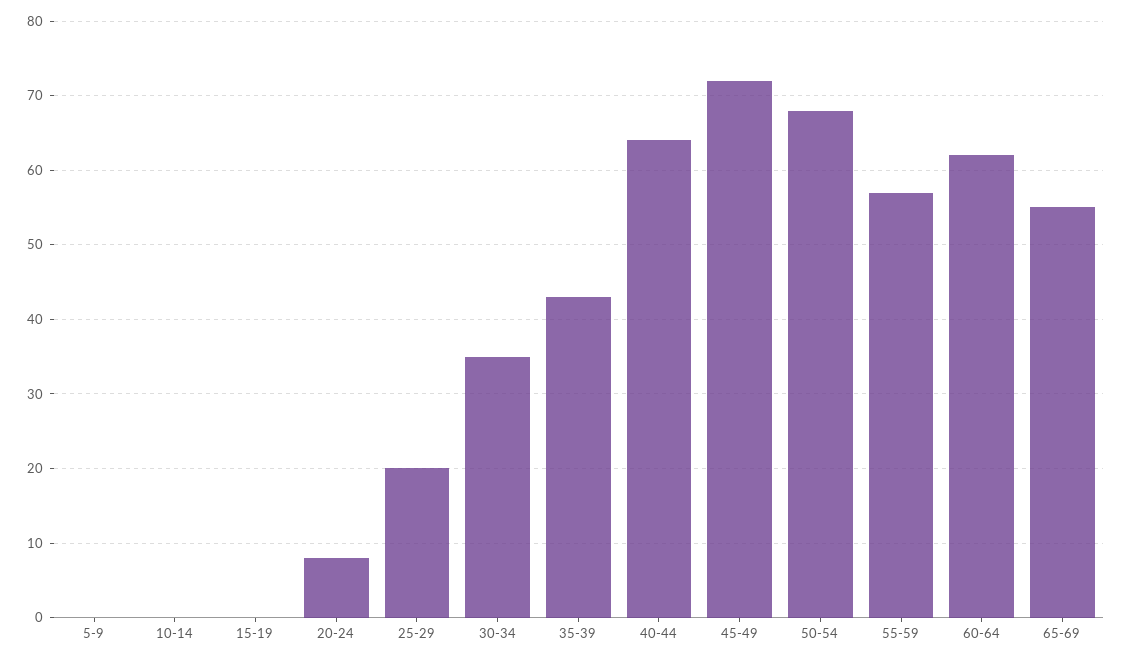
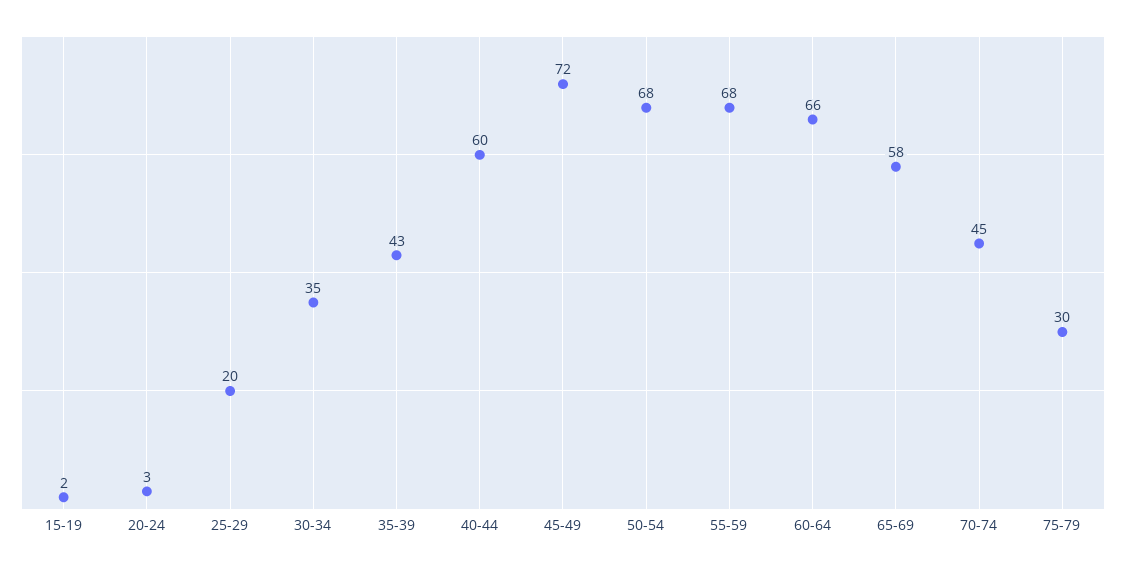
5-9: 0 -> none
10-14: 0 -> none
15-19: 0 -> 2
20-24: 8 -> 3
40-44: 64 -> 60
55-59: 57 -> 68
60-64: 62 -> 66
65-69: 55 -> 58
70-74: none -> 45
75-79: none -> 30

